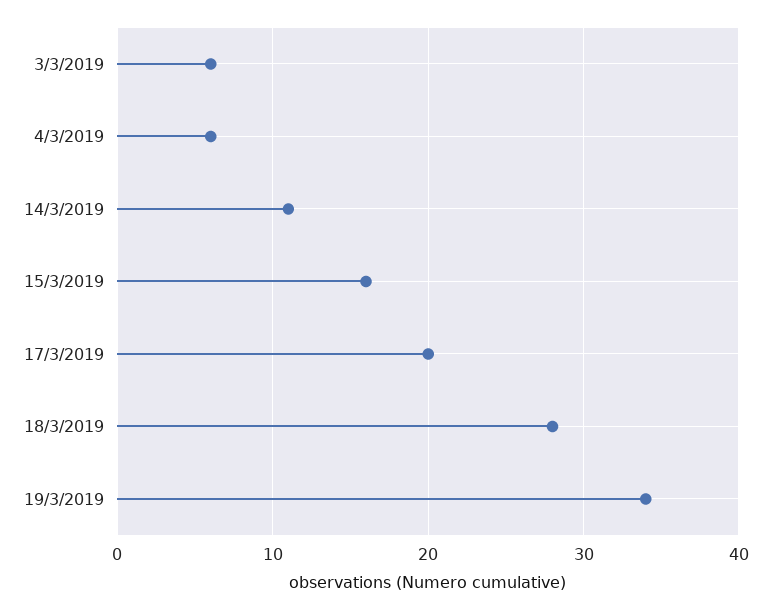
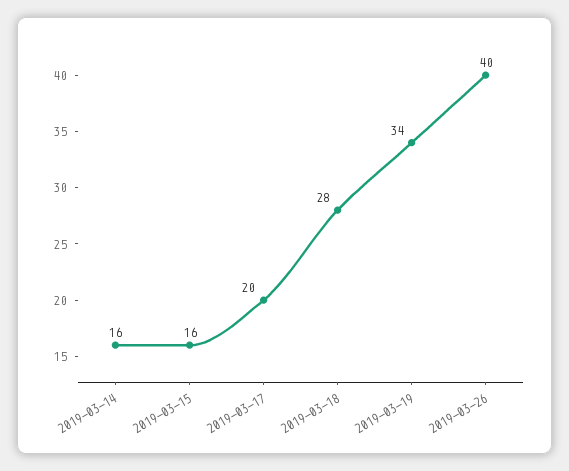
3/3/2019: 6 -> none
4/3/2019: 6 -> none
14/3/2019: 11 -> 16
2019-03-26: none -> 40

